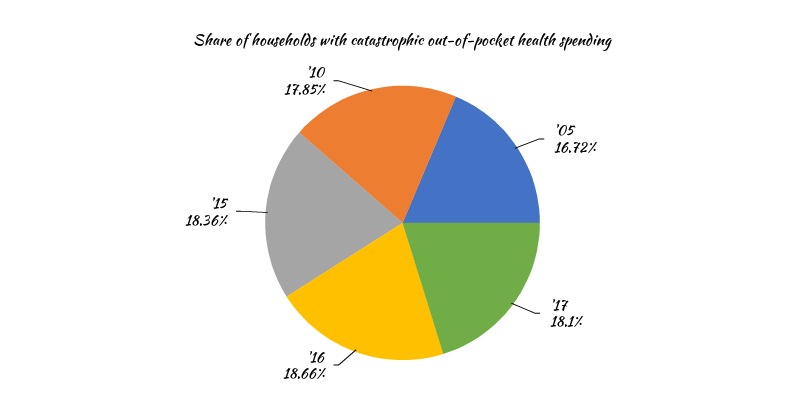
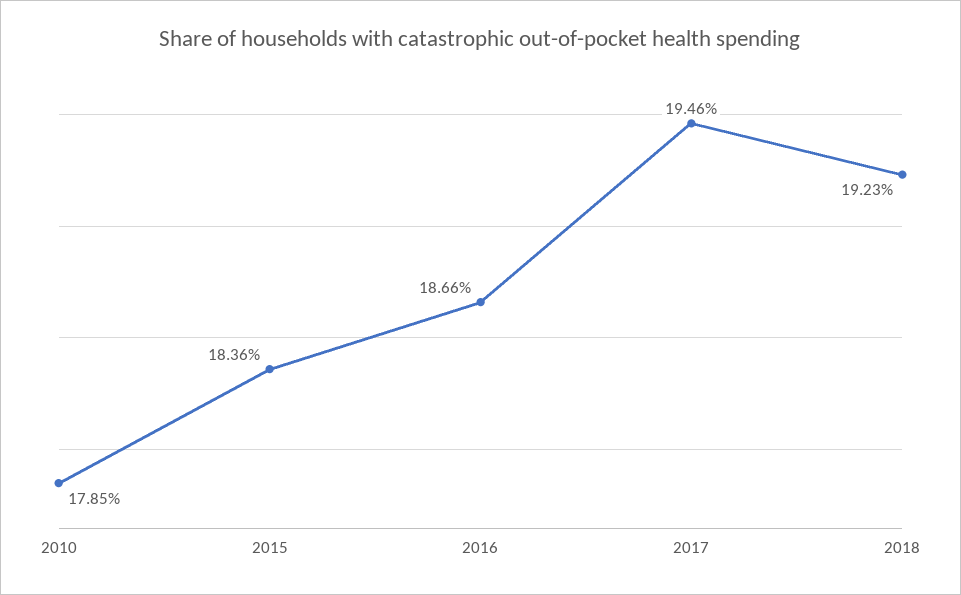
'05: 16.72 -> none
'17: 18.1 -> 19.46
2018: none -> 19.23

